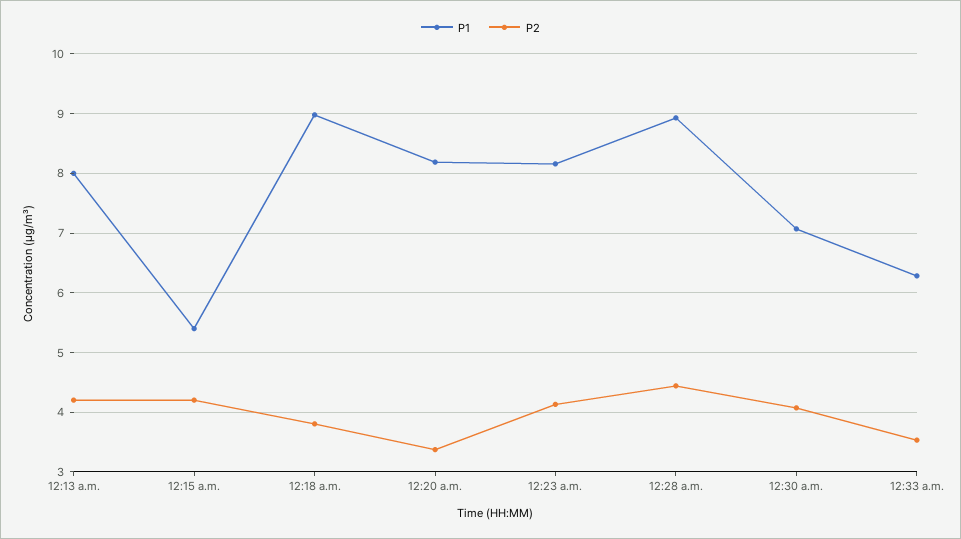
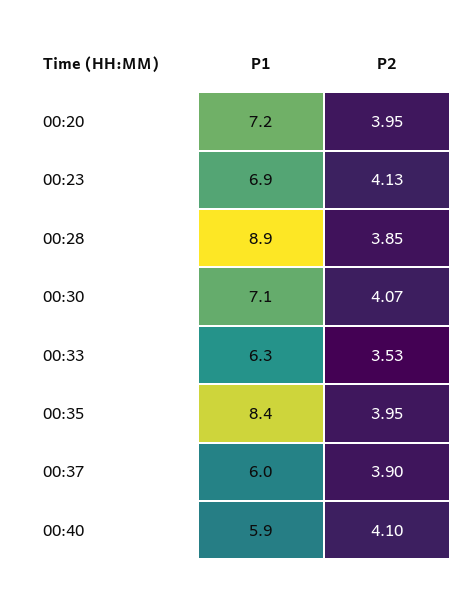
P1, 12:13 a.m.: 8 -> none
P2, 12:13 a.m.: 4.2 -> none
P1, 12:15 a.m.: 5.4 -> none
P2, 12:15 a.m.: 4.2 -> none
P1, 12:18 a.m.: 9 -> none
P2, 12:18 a.m.: 3.8 -> none
P1, 12:20 a.m.: 8.2 -> 7.2
P2, 12:20 a.m.: 3.4 -> 3.95
P1, 12:23 a.m.: 8.2 -> 6.9
P2, 12:28 a.m.: 4.4 -> 3.85
P1, 00:35: none -> 8.4
P2, 00:35: none -> 3.95
P1, 00:37: none -> 6
P2, 00:37: none -> 3.9
P1, 00:40: none -> 5.9
P2, 00:40: none -> 4.1

